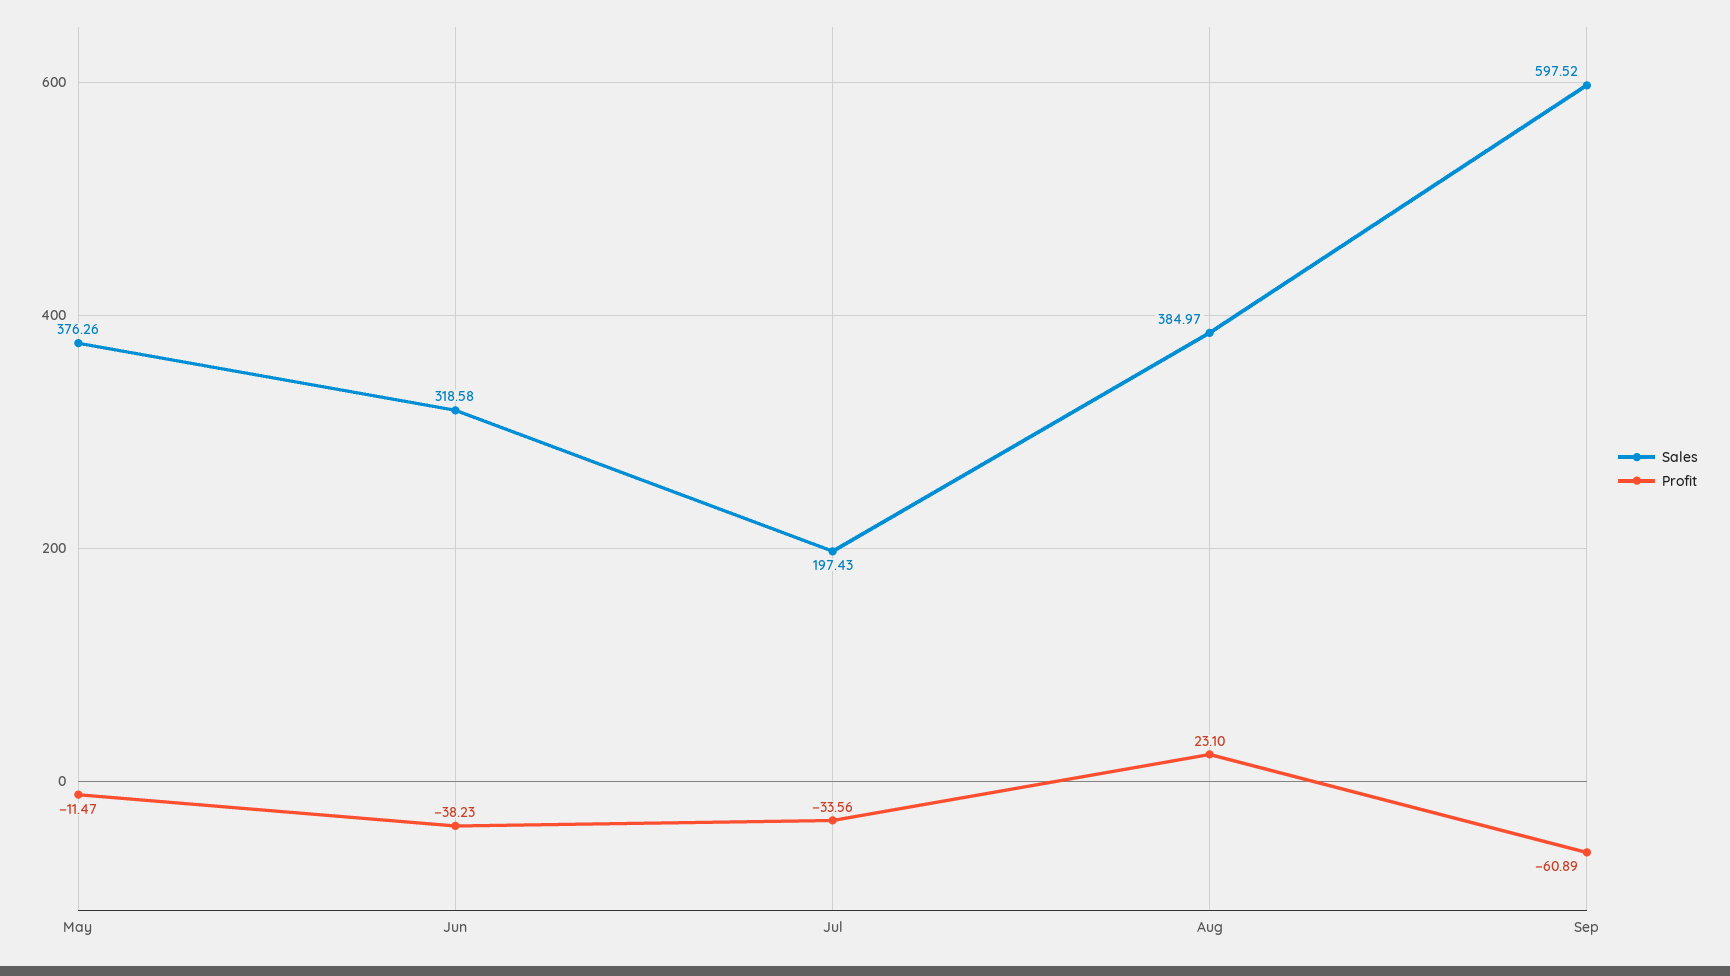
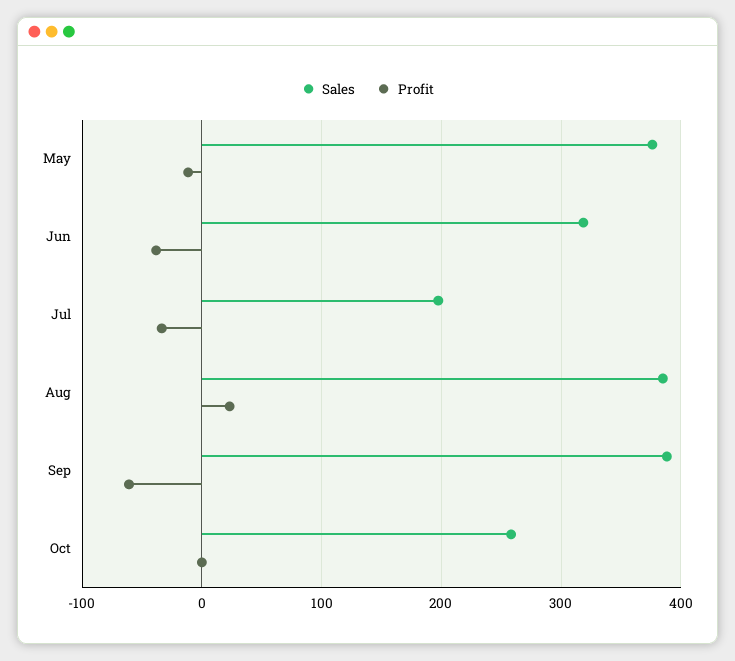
Sales, Sep: 597.52 -> 390
Sales, Oct: none -> 260
Profit, Oct: none -> 0

